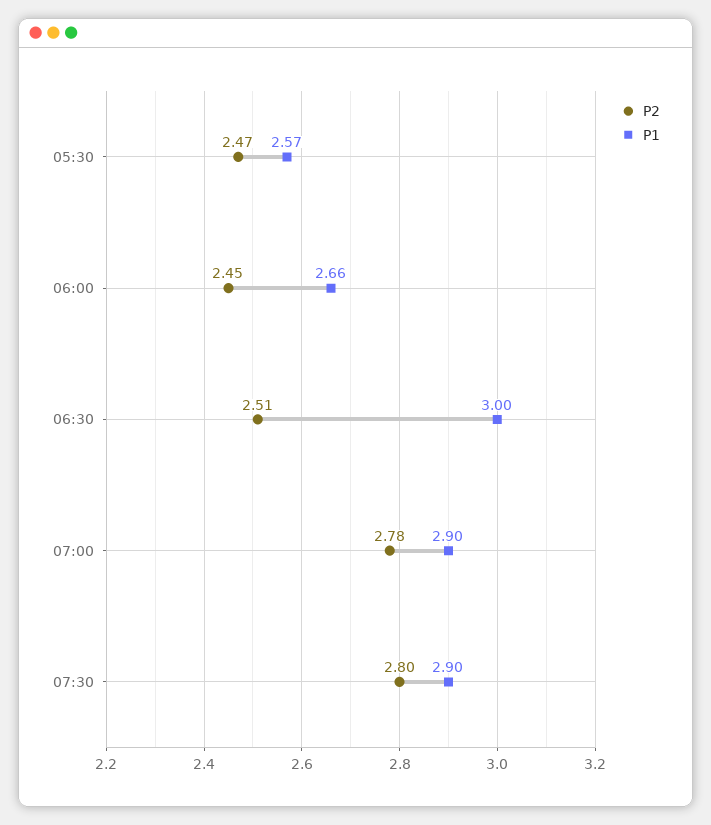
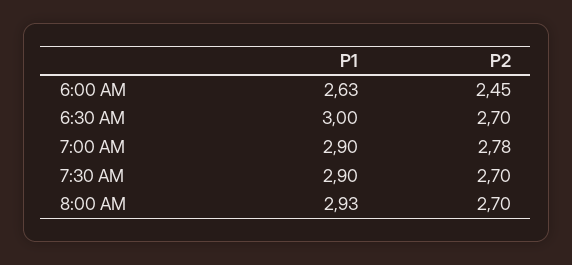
P2, 05:30: 2.47 -> none
P1, 05:30: 2.57 -> none
P1, 06:00: 2.66 -> 2.63
P2, 06:30: 2.51 -> 2.7
P2, 07:30: 2.8 -> 2.7
P1, 8:00 AM: none -> 2.93
P2, 8:00 AM: none -> 2.7

